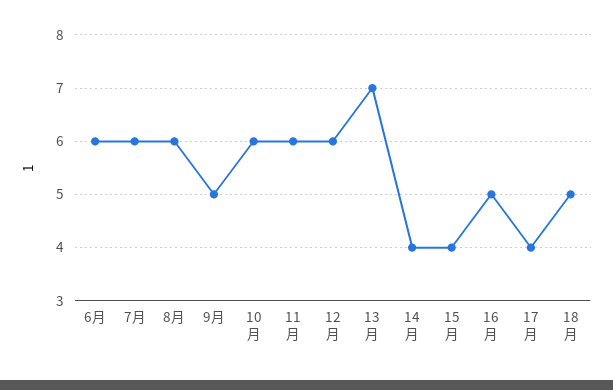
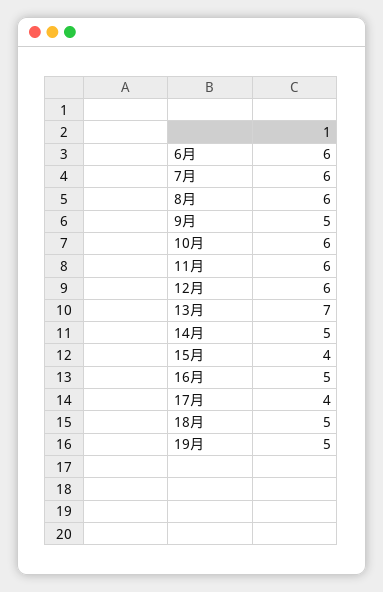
14月: 4 -> 5
19月: none -> 5

